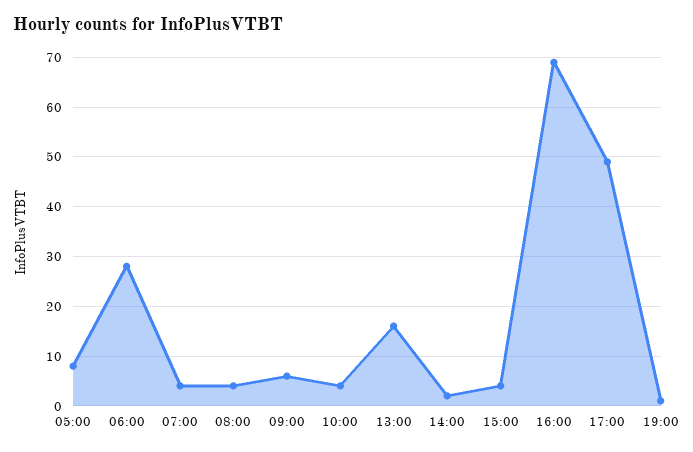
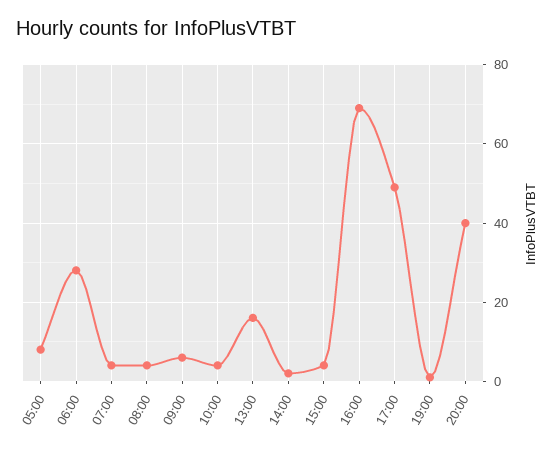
20:00: none -> 40

